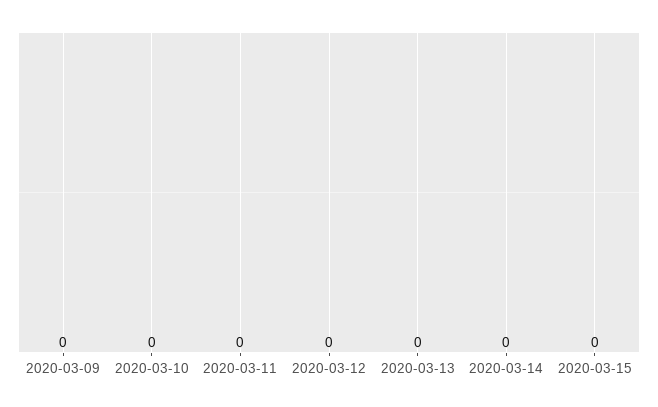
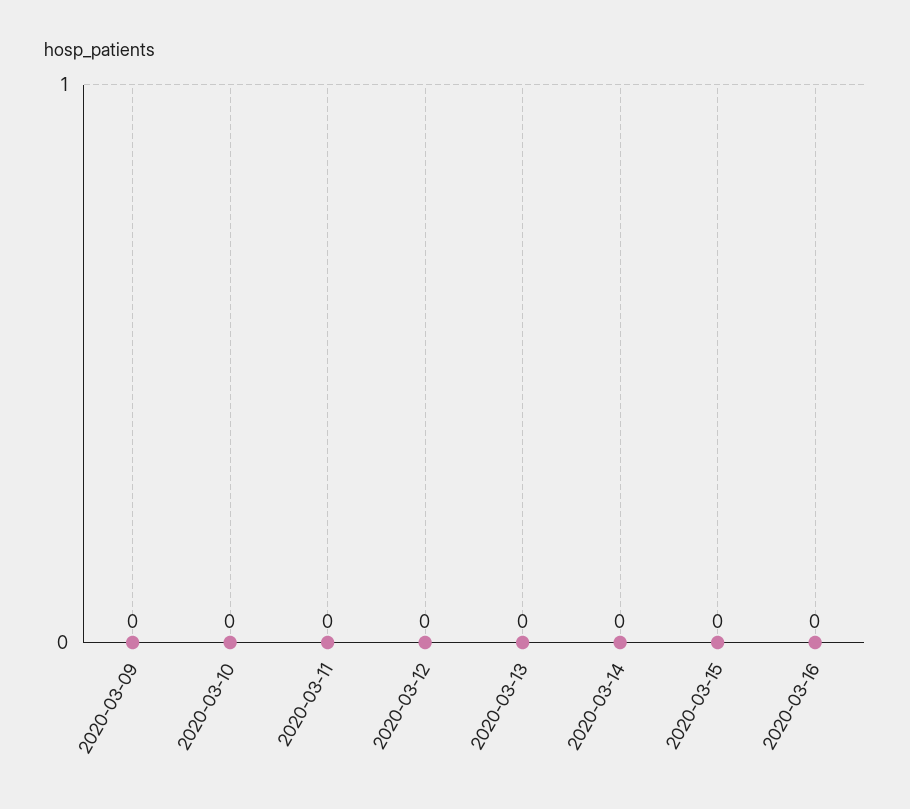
2020-03-16: none -> 0

